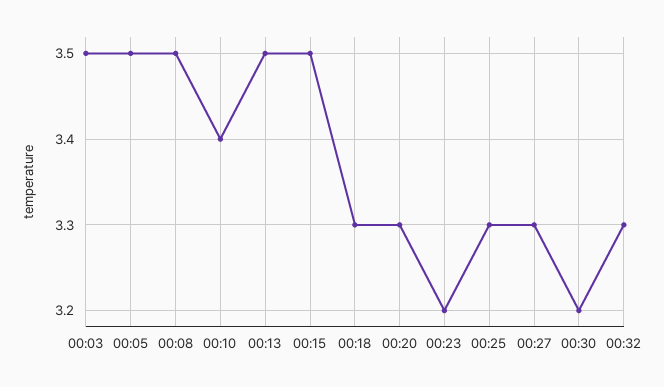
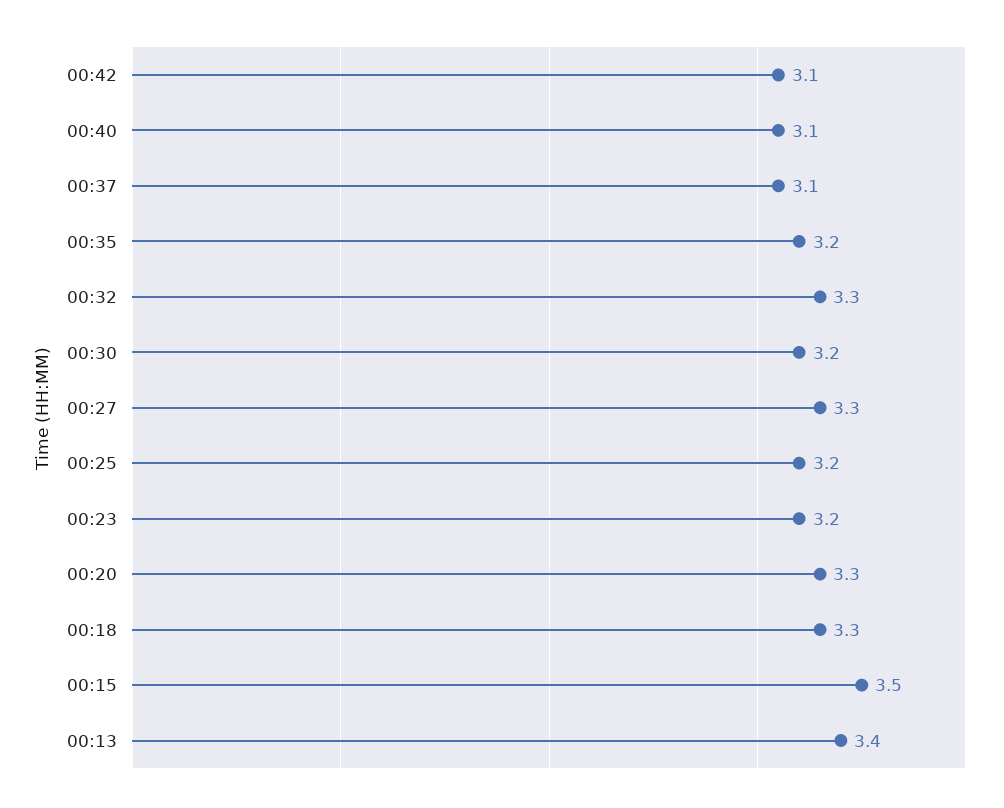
00:03: 3.5 -> none
00:05: 3.5 -> none
00:08: 3.5 -> none
00:10: 3.4 -> none
00:13: 3.5 -> 3.4
00:25: 3.3 -> 3.2
00:42: none -> 3.1
00:40: none -> 3.1
00:37: none -> 3.1
00:35: none -> 3.2

